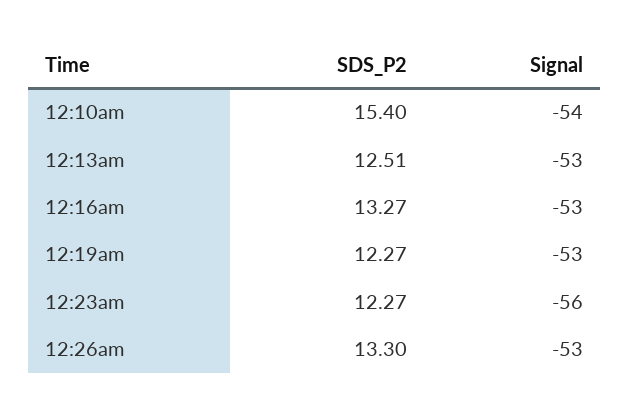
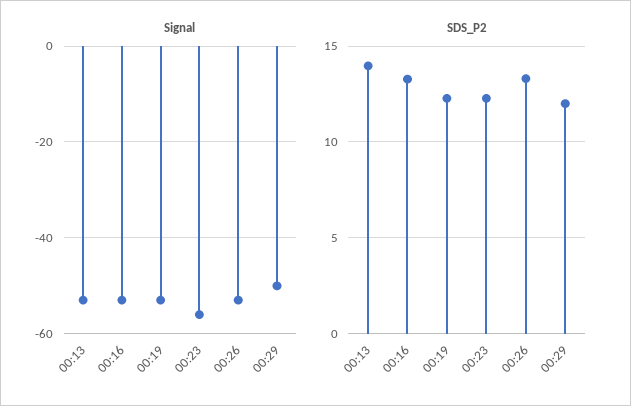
SDS_P2, 12:10am: 15.4 -> none
Signal, 12:10am: -54 -> none
SDS_P2, 12:13am: 12.51 -> 14
Signal, 00:29: none -> -50
SDS_P2, 00:29: none -> 12

